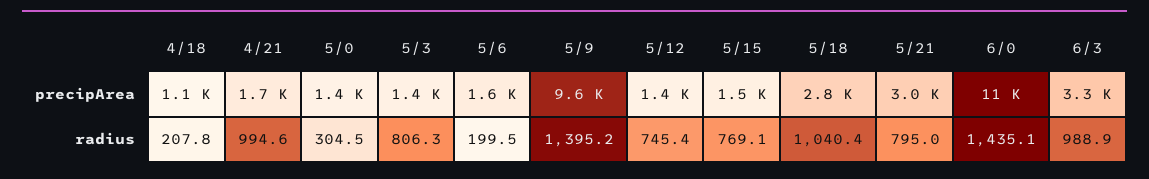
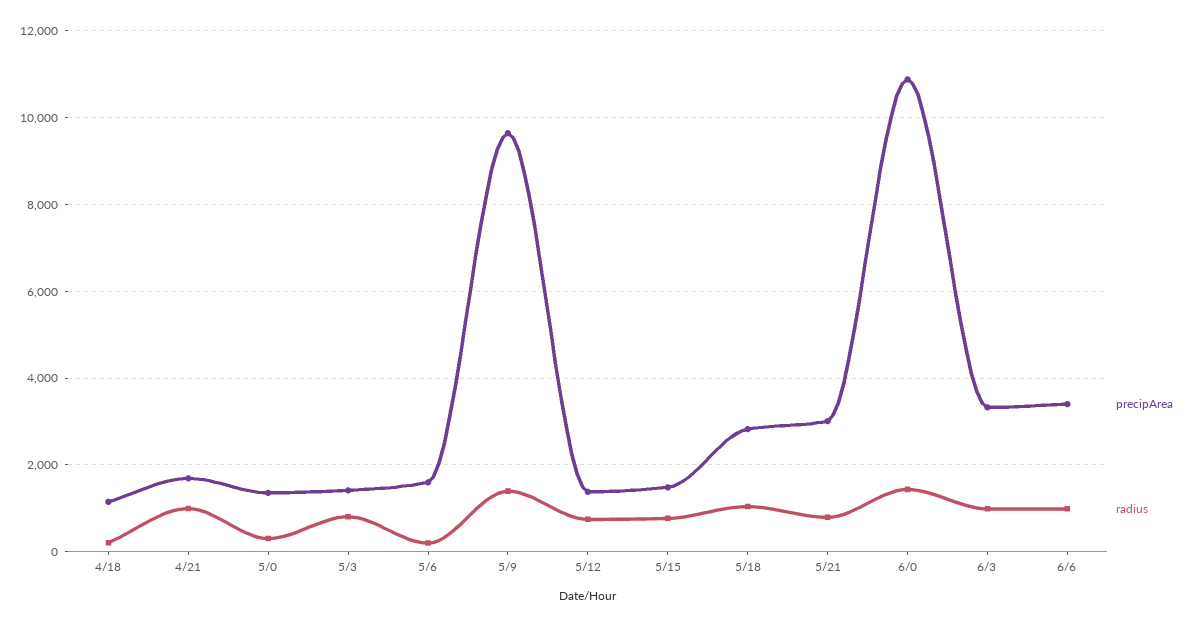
precipArea, 6/6: none -> 3400
radius, 6/6: none -> 1000

